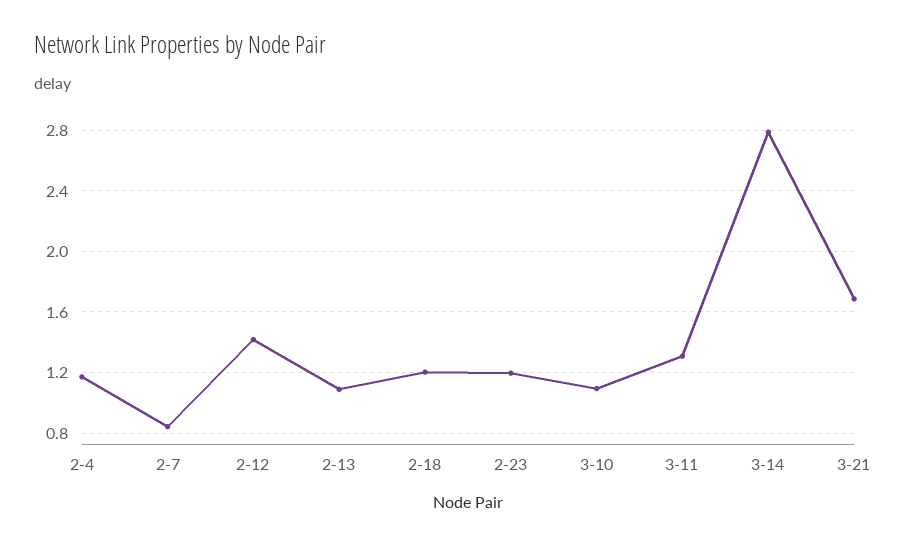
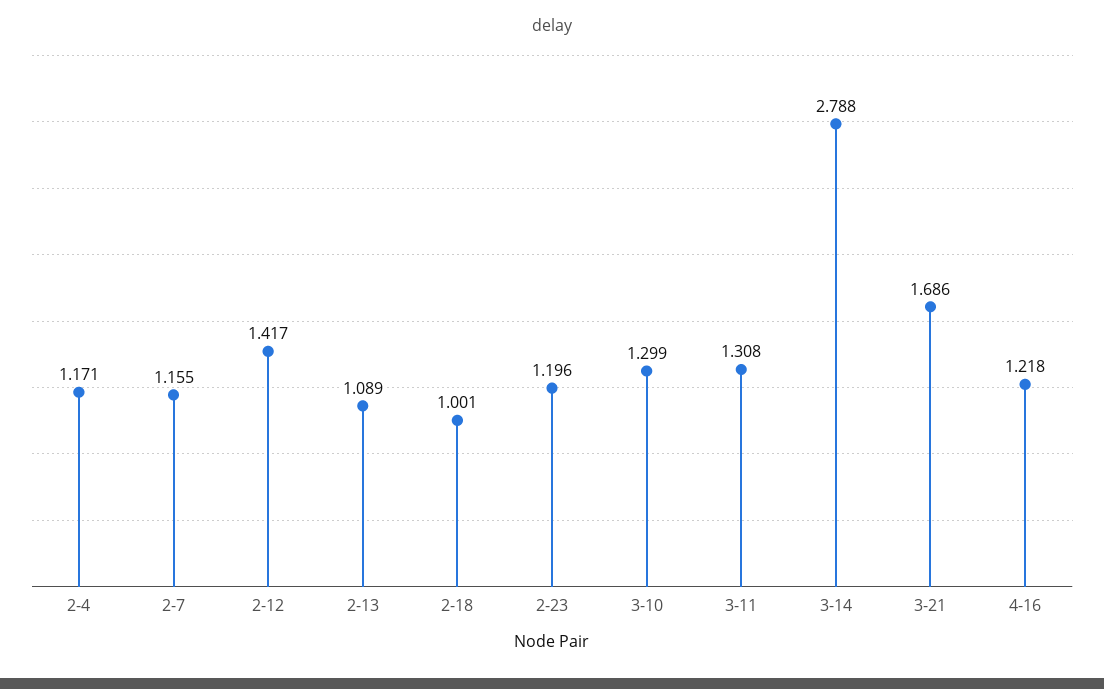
2-7: 0.85 -> 1.155
2-18: 1.2 -> 1.001
3-10: 1.1 -> 1.299
4-16: none -> 1.218

